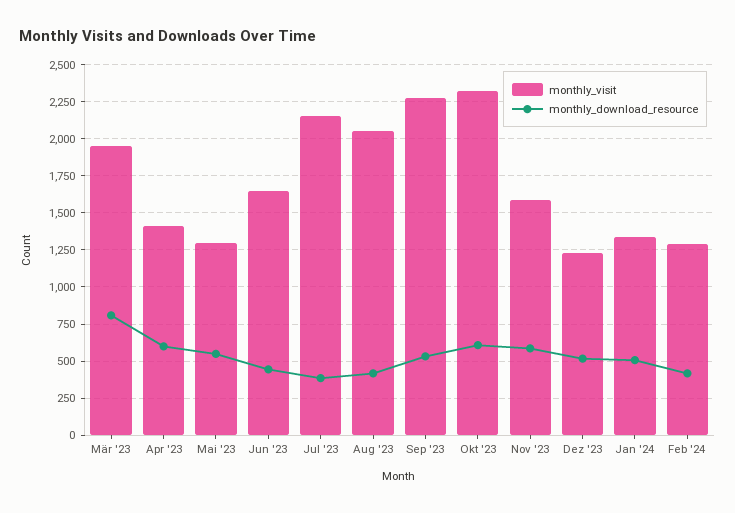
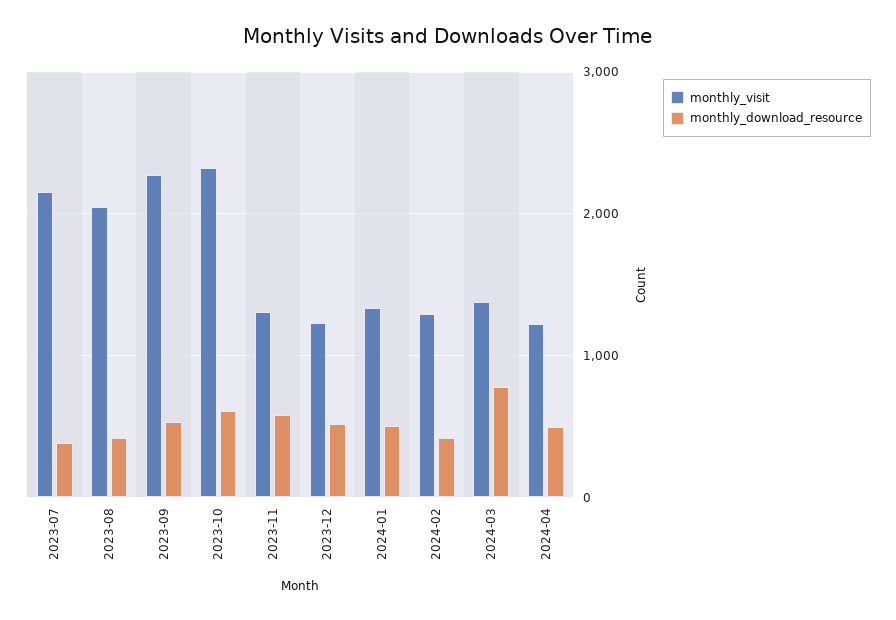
monthly_visit, Mär '23: 1950 -> none
monthly_download_resource, Mär '23: 800 -> none
monthly_visit, Apr '23: 1400 -> none
monthly_download_resource, Apr '23: 600 -> none
monthly_visit, Mai '23: 1300 -> none
monthly_download_resource, Mai '23: 550 -> none
monthly_visit, Jun '23: 1650 -> none
monthly_download_resource, Jun '23: 450 -> none
monthly_visit, Nov '23: 1600 -> 1300
monthly_visit, 2024-03: none -> 1400
monthly_download_resource, 2024-03: none -> 800
monthly_visit, 2024-04: none -> 1200
monthly_download_resource, 2024-04: none -> 500

